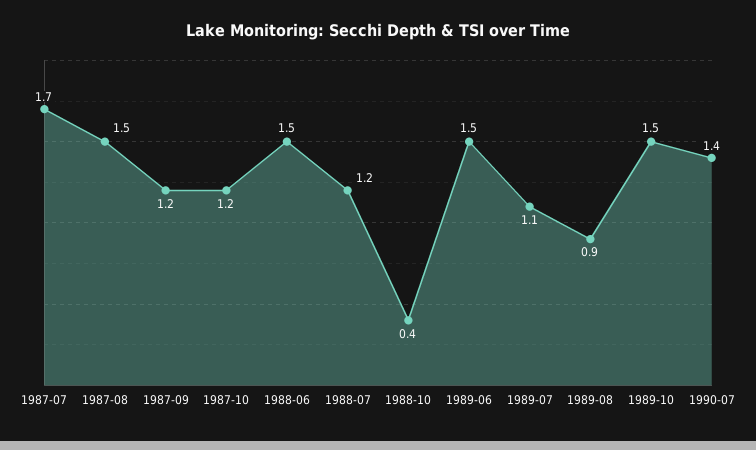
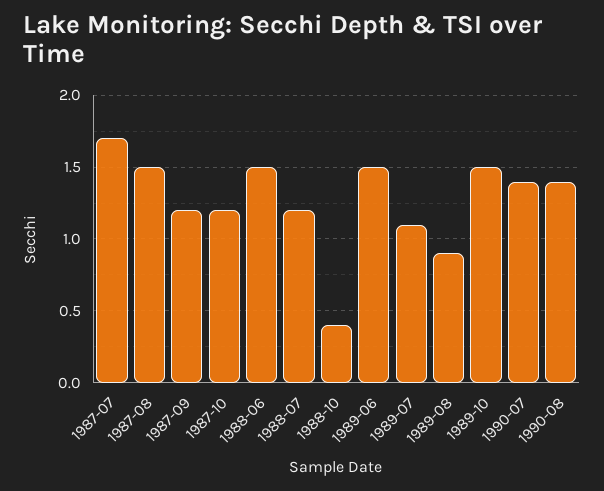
1990-08: none -> 1.4

